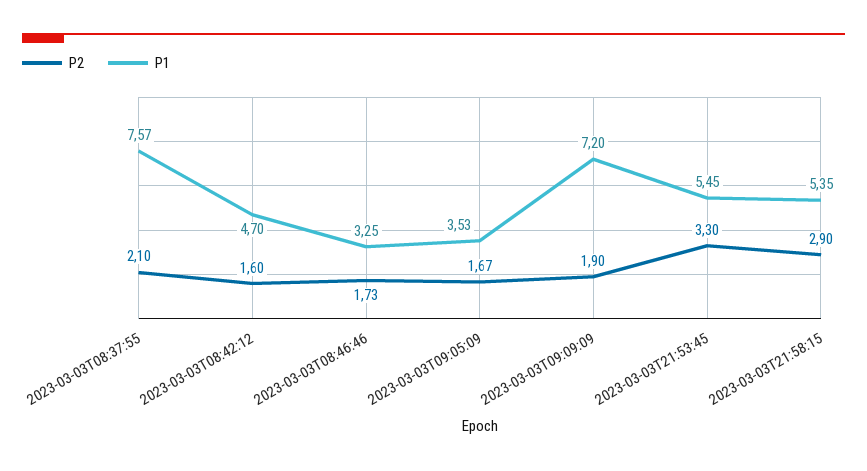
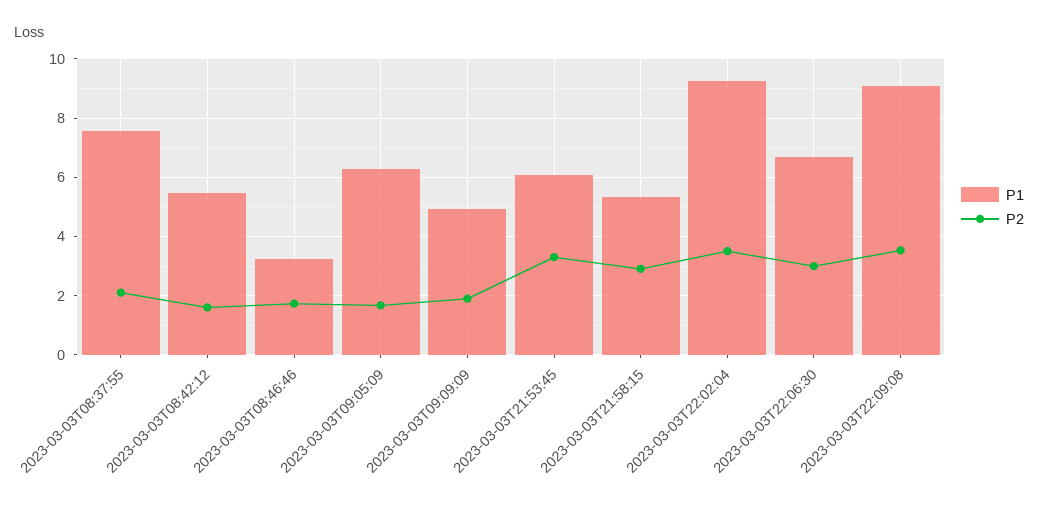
P1, 2023-03-03T08:42:12: 4.7 -> 5.5
P1, 2023-03-03T09:05:09: 3.53 -> 6.25
P1, 2023-03-03T09:09:09: 7.2 -> 5
P1, 2023-03-03T21:53:45: 5.45 -> 6
P1, 2023-03-03T22:02:04: none -> 9.25
P2, 2023-03-03T22:02:04: none -> 3.5
P1, 2023-03-03T22:06:30: none -> 6.75
P2, 2023-03-03T22:06:30: none -> 3
P1, 2023-03-03T22:09:08: none -> 9
P2, 2023-03-03T22:09:08: none -> 3.5

